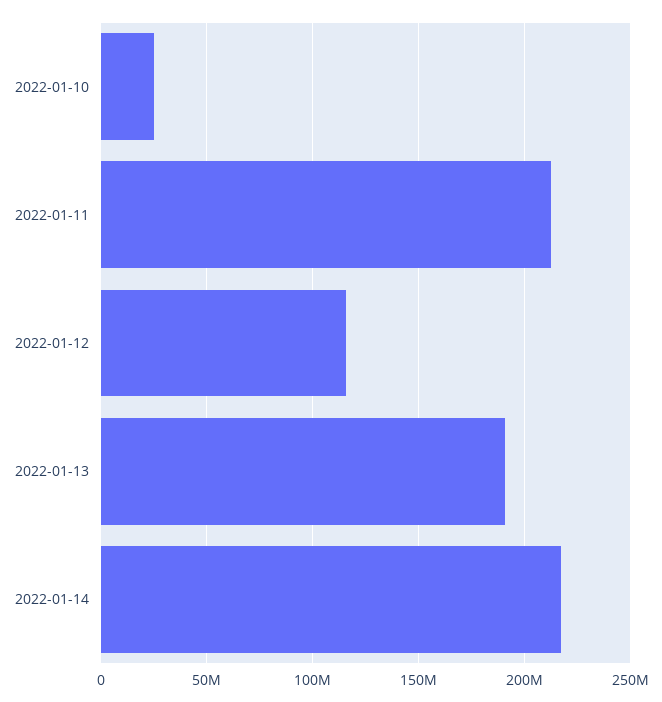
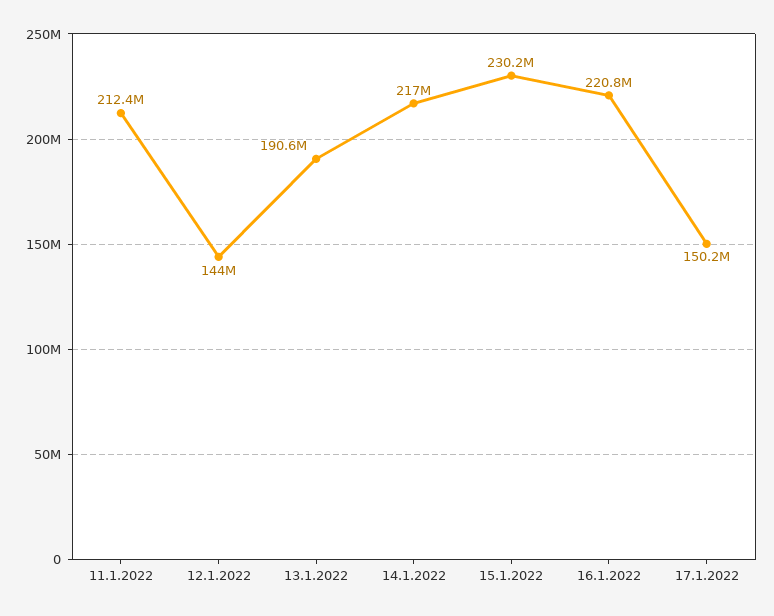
2022-01-10: 25000000 -> none
2022-01-12: 115000000 -> 144000000
15.1.2022: none -> 230200000
16.1.2022: none -> 220800000
17.1.2022: none -> 150200000

